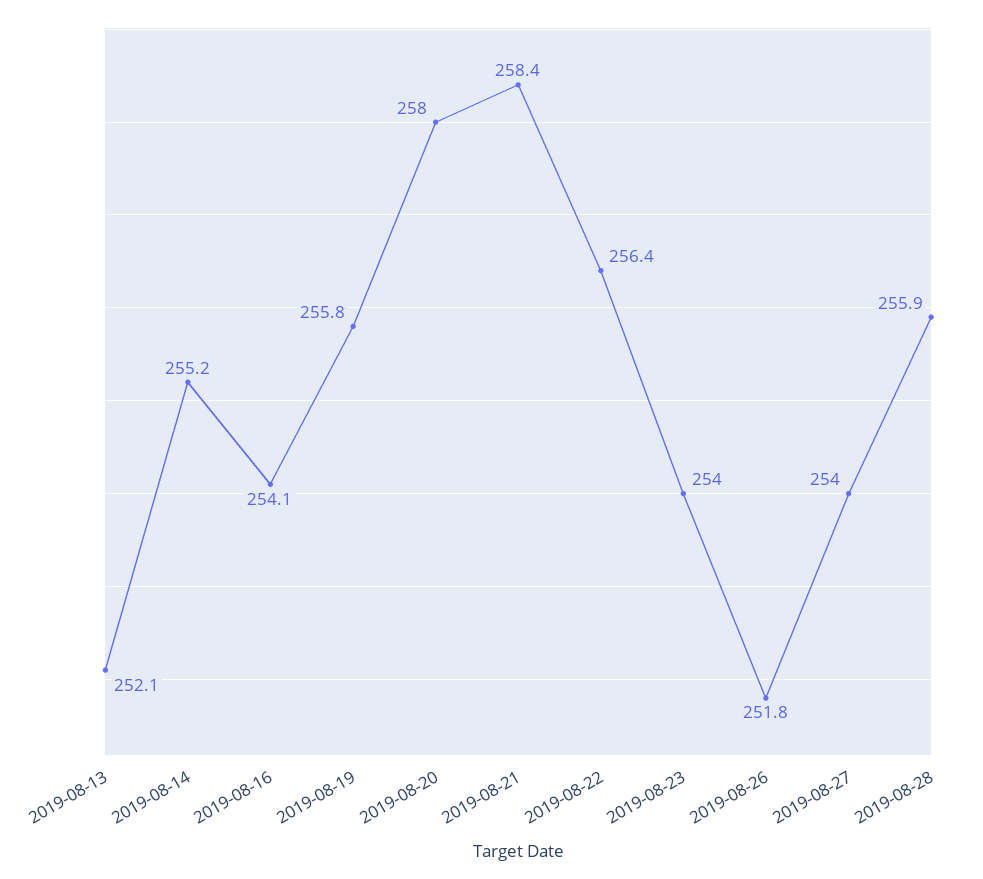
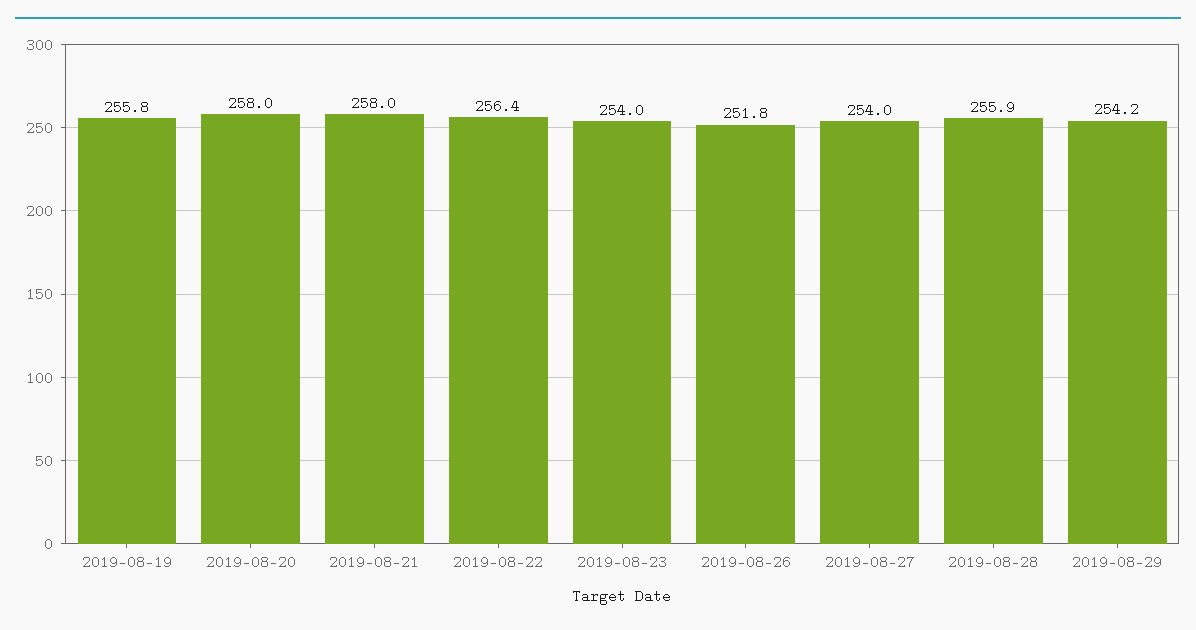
2019-08-13: 252.1 -> none
2019-08-14: 255.2 -> none
2019-08-16: 254.1 -> none
2019-08-21: 258.4 -> 258
2019-08-29: none -> 254.2

